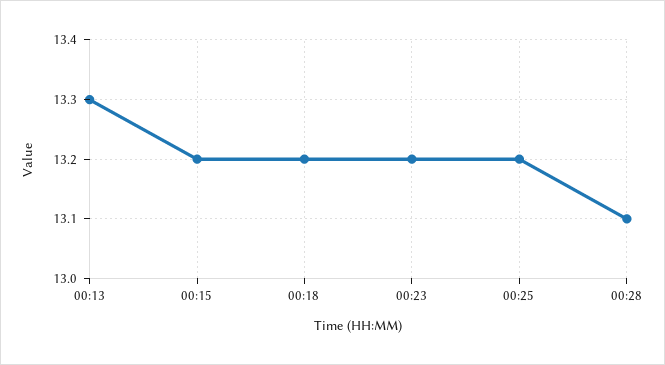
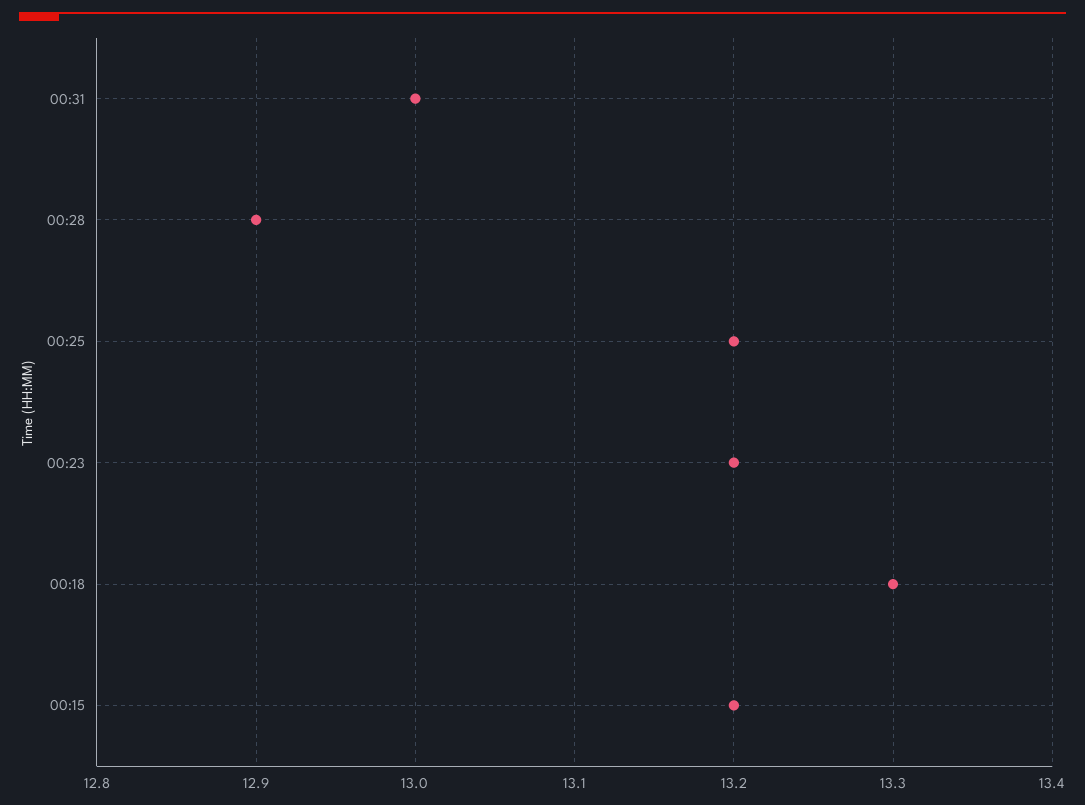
00:13: 13.3 -> none
00:18: 13.2 -> 13.3
00:28: 13.1 -> 12.9
00:31: none -> 13

